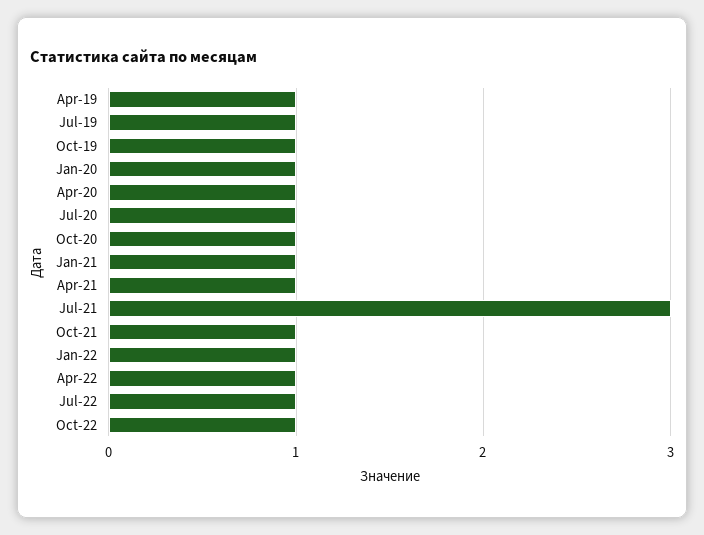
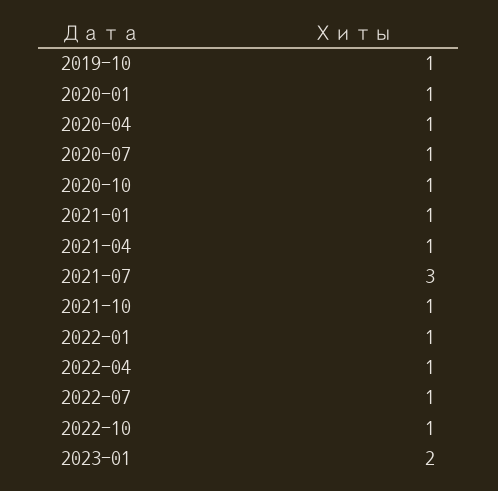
Apr-19: 1 -> none
Jul-19: 1 -> none
2023-01: none -> 2

